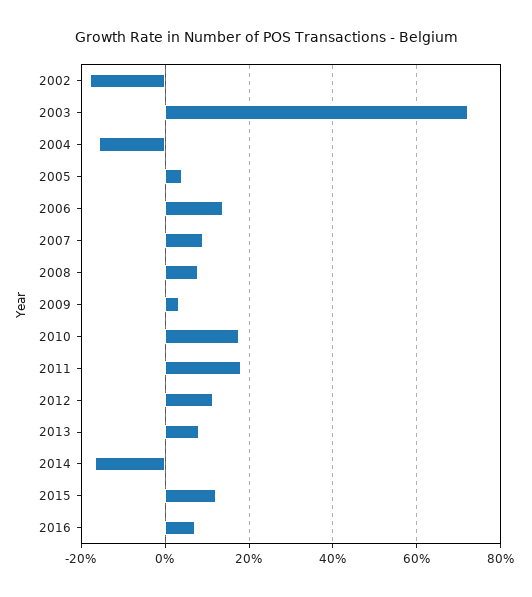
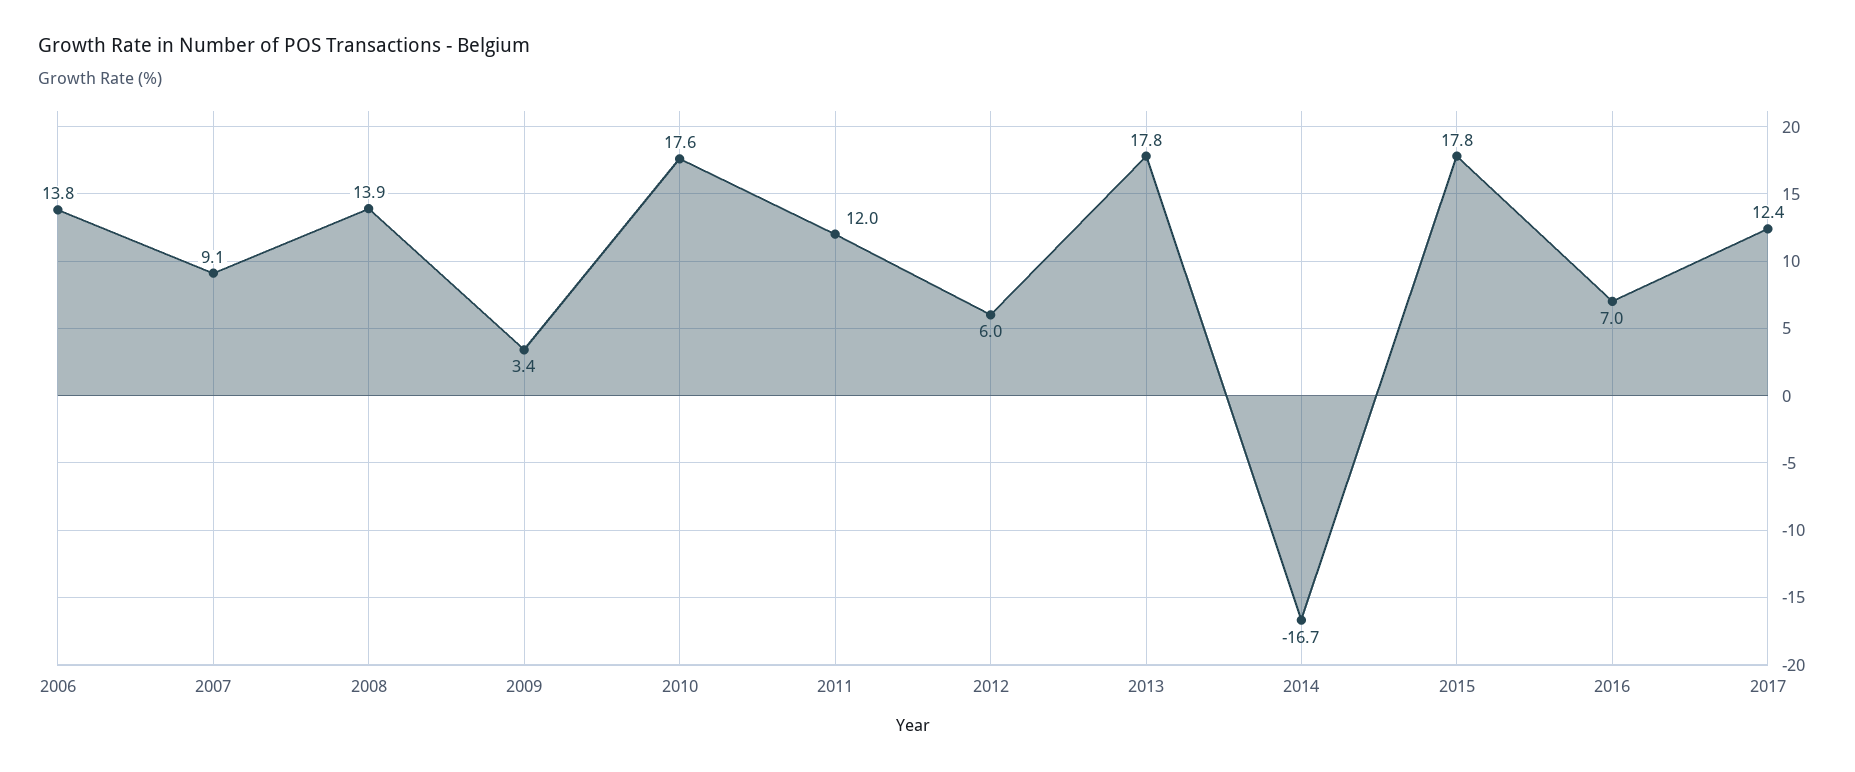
2002: -18 -> none
2003: 72 -> none
2004: -16 -> none
2005: 4 -> none
2008: 8 -> 13.9
2011: 18 -> 12
2012: 12 -> 6
2013: 8 -> 17.8
2015: 12 -> 17.8
2017: none -> 12.4

